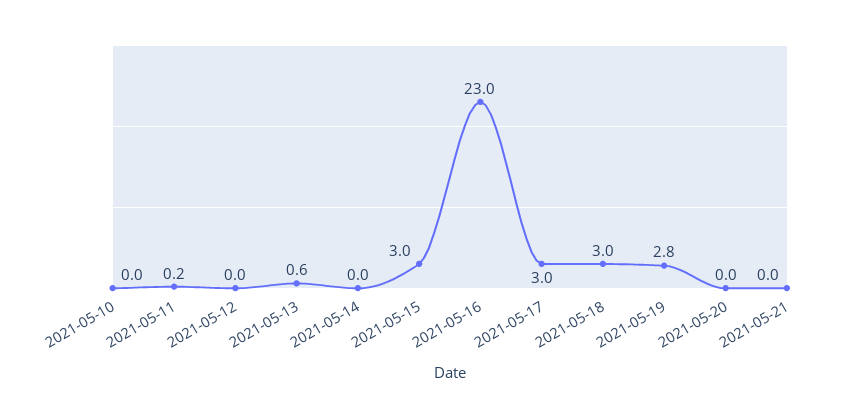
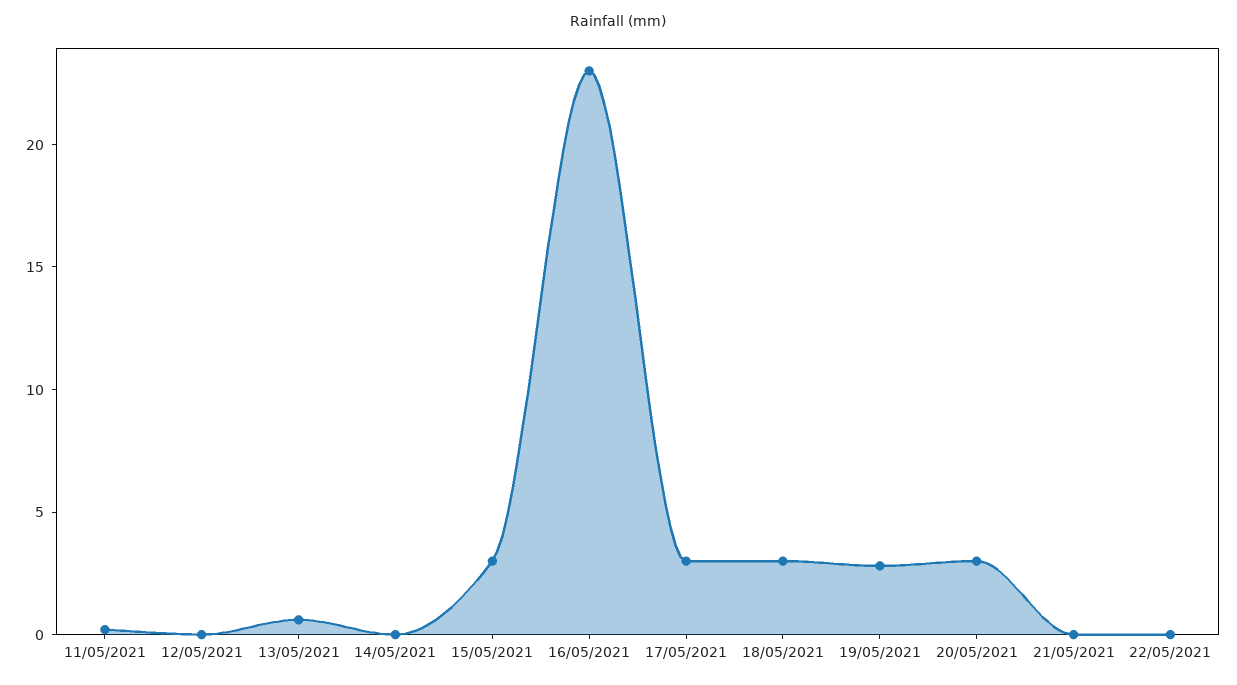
2021-05-10: 0 -> none
2021-05-20: 0 -> 3
22/05/2021: none -> 0

